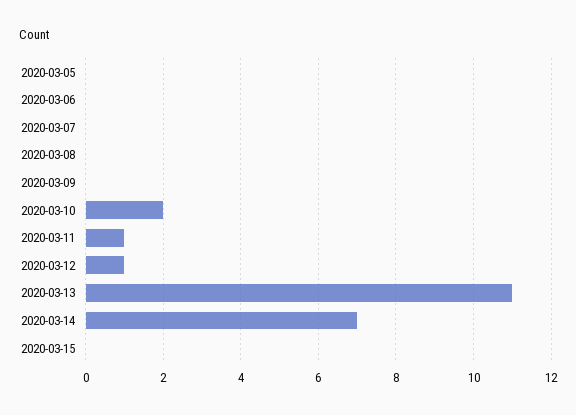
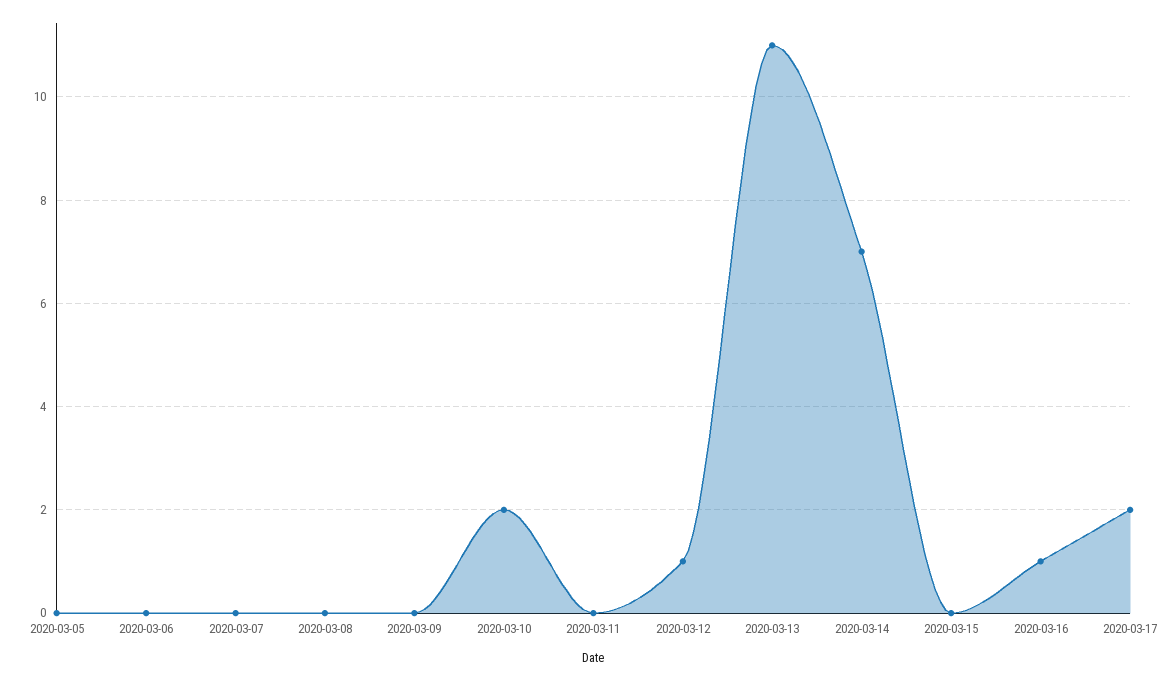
2020-03-11: 1 -> 0
2020-03-16: none -> 1
2020-03-17: none -> 2

